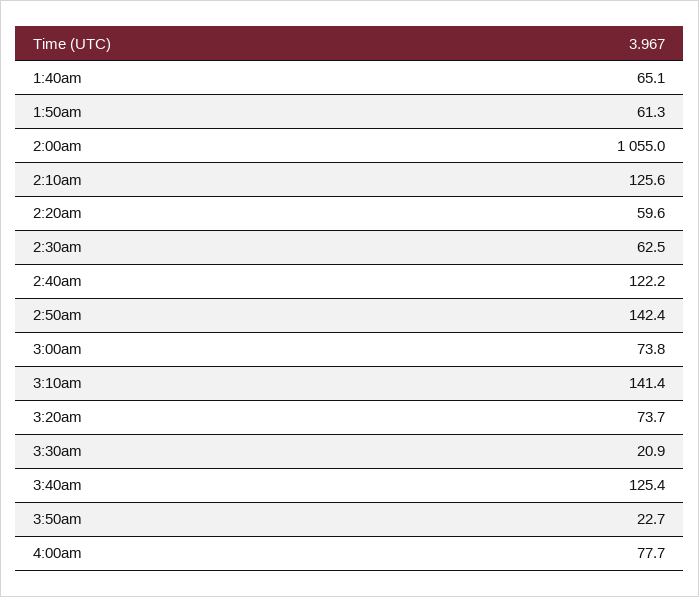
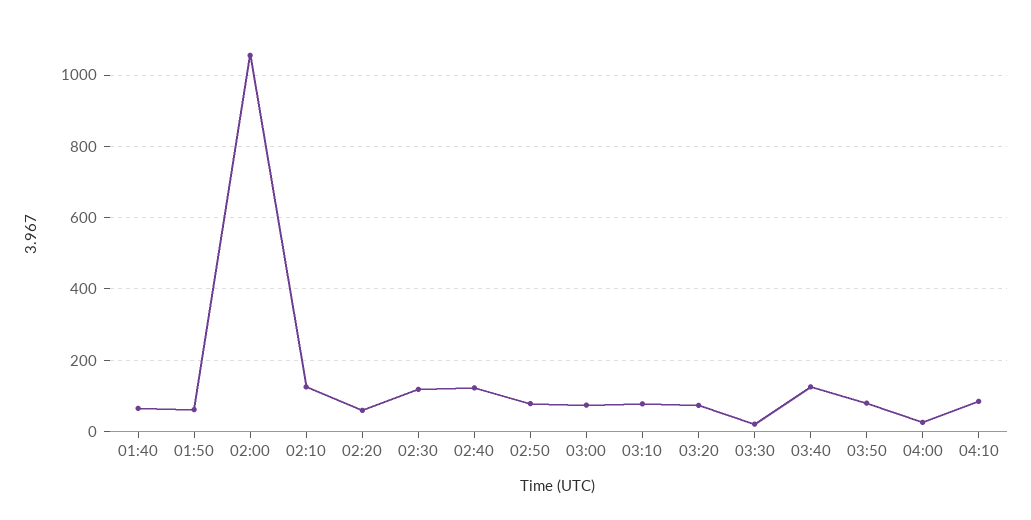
2:30am: 62.5 -> 120
2:50am: 142.4 -> 80
3:10am: 141.4 -> 80
3:50am: 22.7 -> 80
4:00am: 77.7 -> 20
04:10: none -> 80

